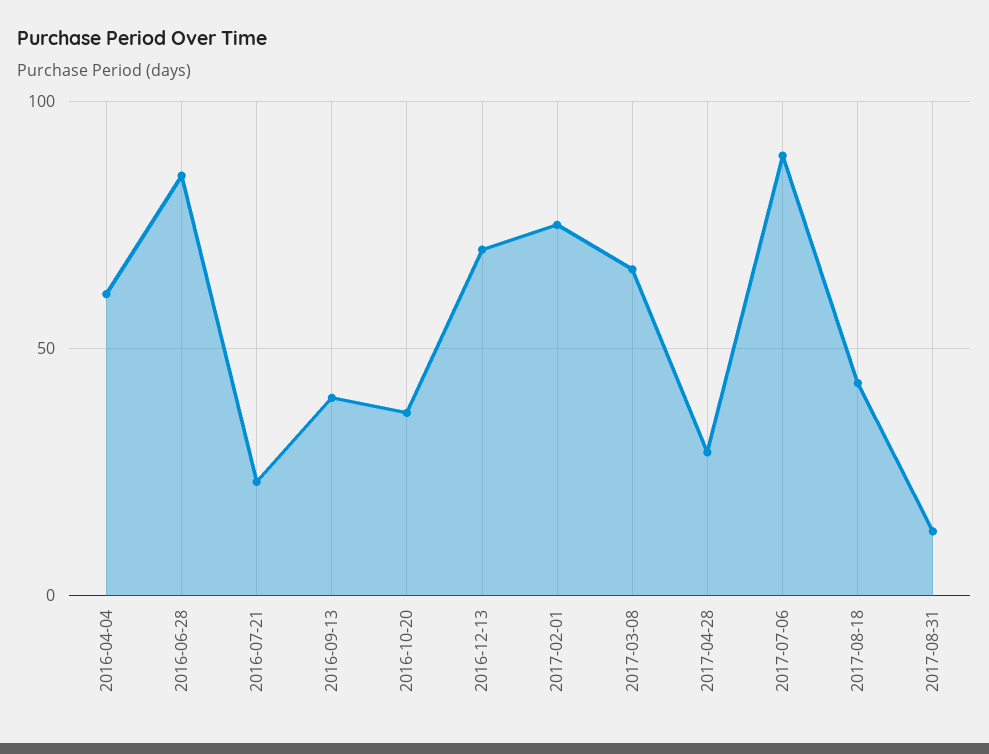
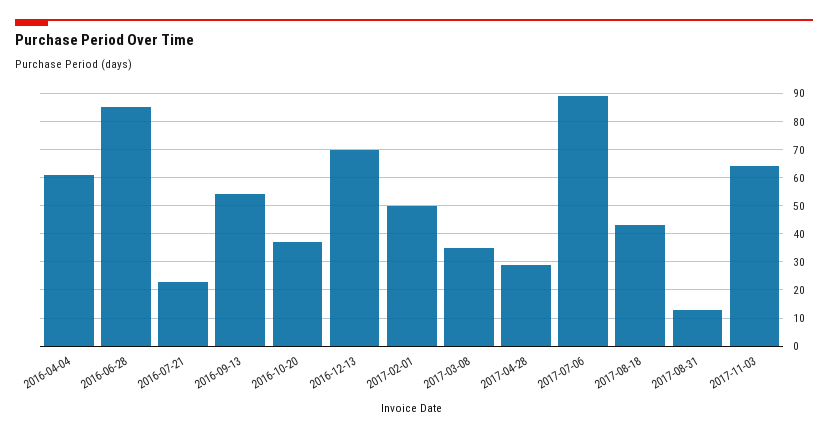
2016-09-13: 40 -> 55
2017-02-01: 75 -> 50
2017-03-08: 65 -> 35
2017-11-03: none -> 65

